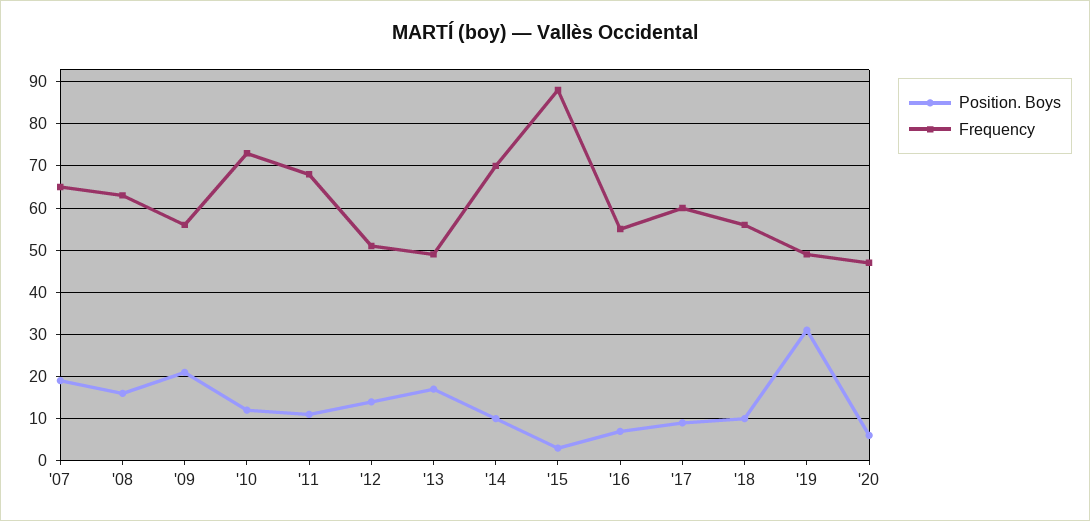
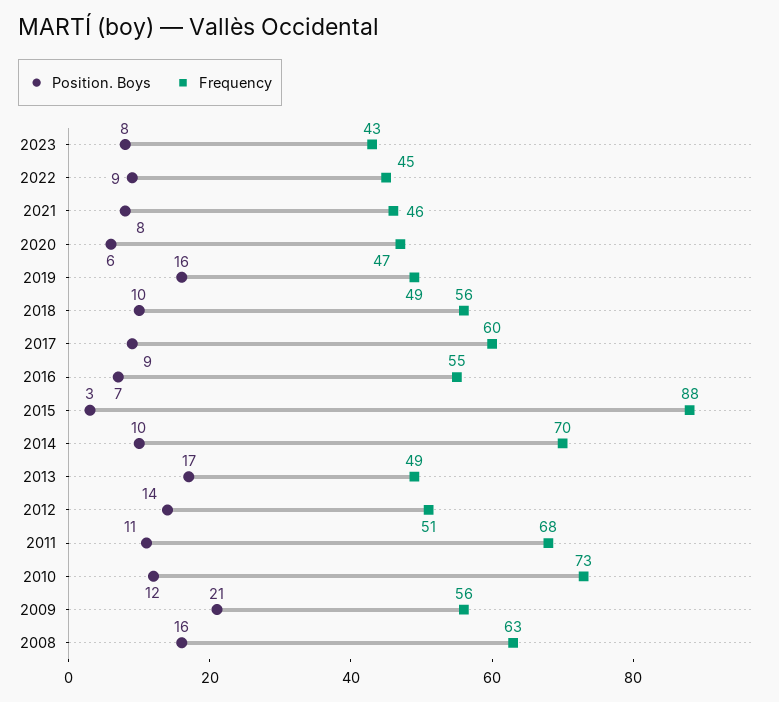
Position. Boys, '07: 20 -> none
Frequency, '07: 65 -> none
Position. Boys, '19: 30 -> 16
Position. Boys, 2023: none -> 8
Frequency, 2023: none -> 43
Position. Boys, 2022: none -> 9
Frequency, 2022: none -> 45
Position. Boys, 2021: none -> 8
Frequency, 2021: none -> 46

